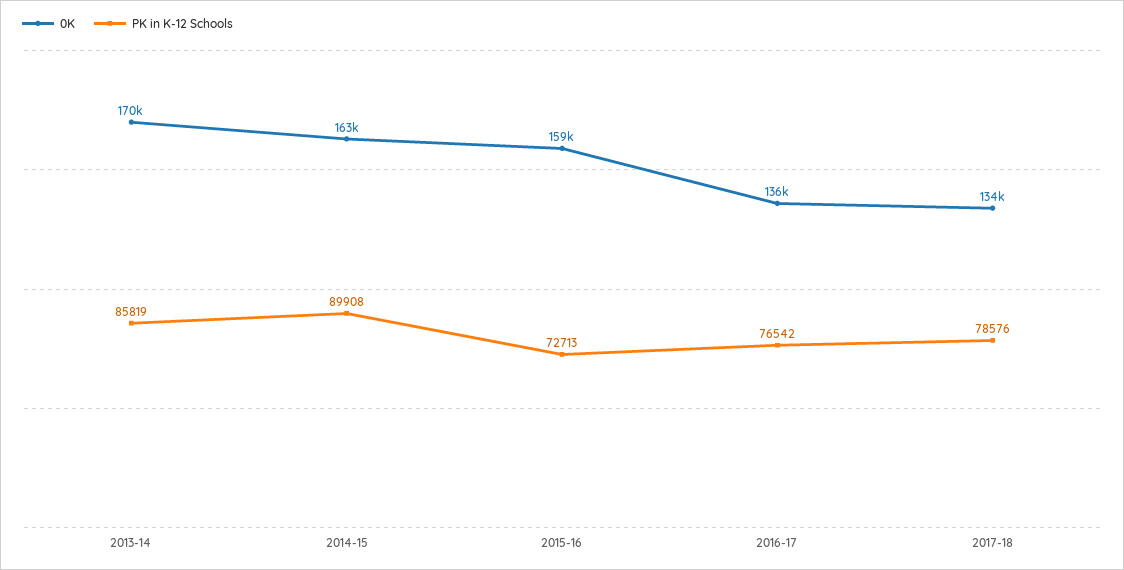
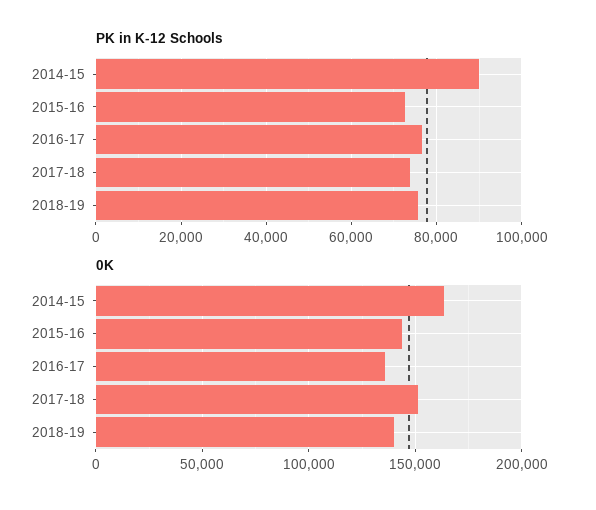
0K, 2013-14: 170000 -> none
PK in K-12 Schools, 2013-14: 85819 -> none
0K, 2015-16: 159000 -> 145000
0K, 2017-18: 134000 -> 150000
PK in K-12 Schools, 2017-18: 78576 -> 74000
PK in K-12 Schools, 2018-19: none -> 76000
0K, 2018-19: none -> 140000

